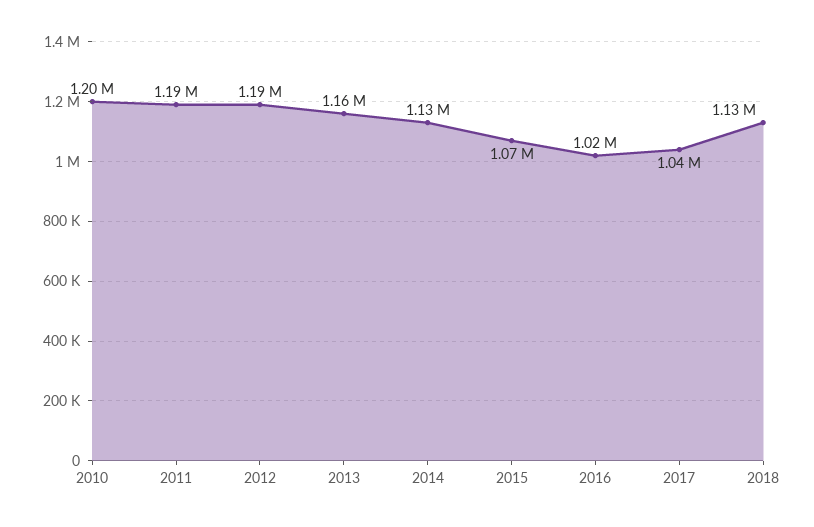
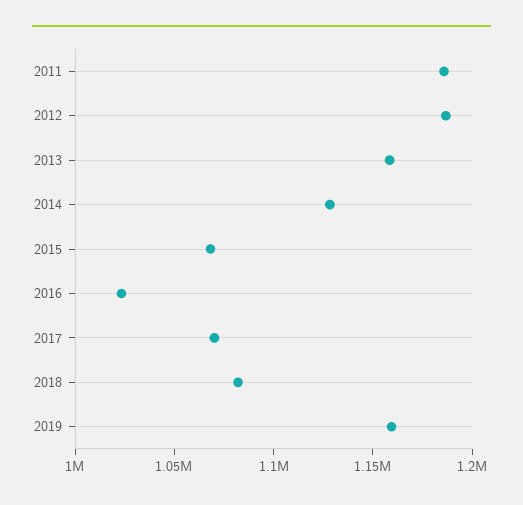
2010: 1200000 -> none
2017: 1040000 -> 1070000
2018: 1130000 -> 1080000
2019: none -> 1160000

